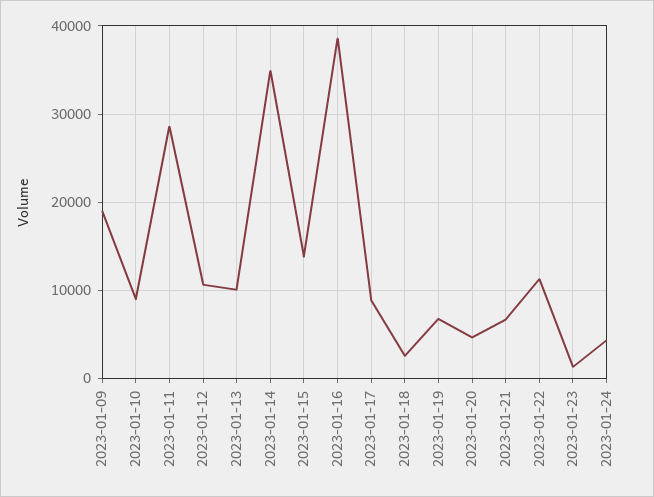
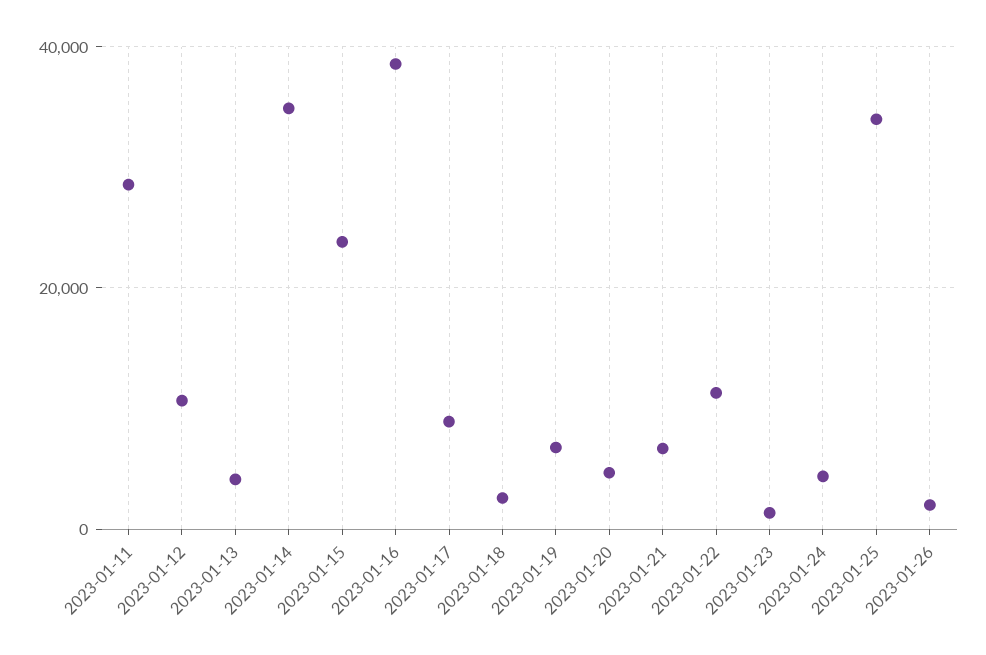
2023-01-09: 19000 -> none
2023-01-10: 9000 -> none
2023-01-13: 10000 -> 4000
2023-01-15: 14000 -> 24000
2023-01-25: none -> 34000
2023-01-26: none -> 2000

